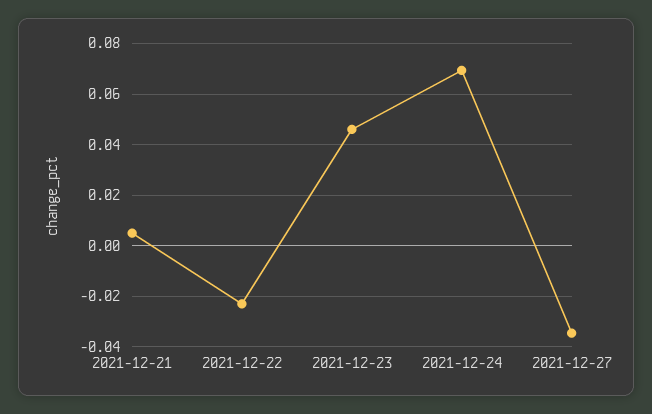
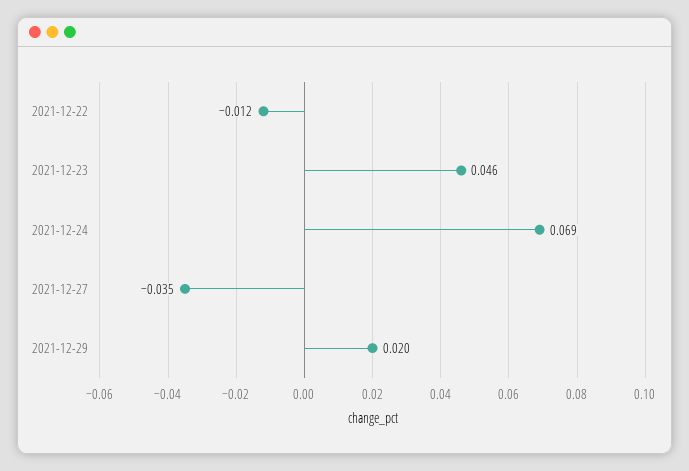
2021-12-21: 0.005 -> none
2021-12-22: -0.0225 -> -0.012
2021-12-29: none -> 0.02

